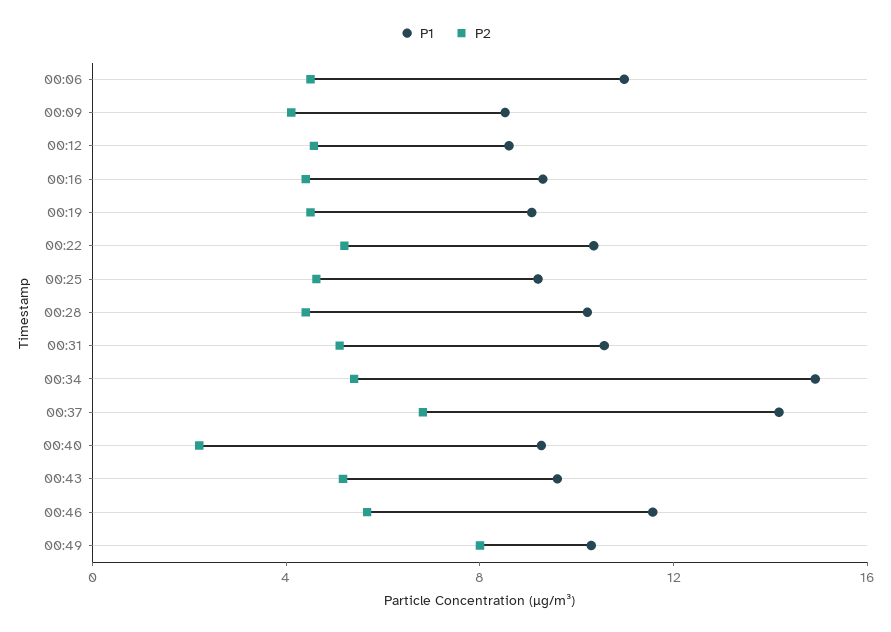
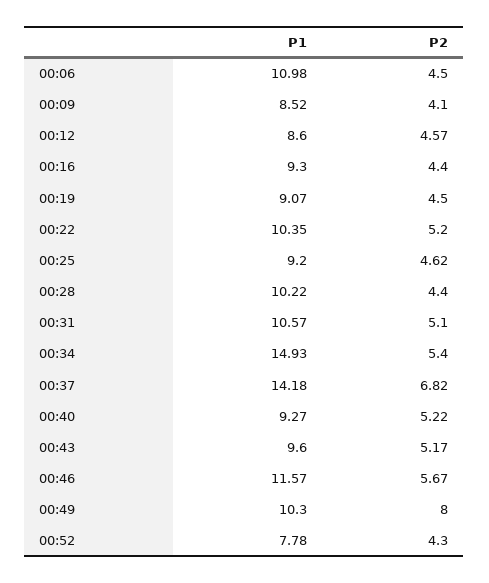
P2, 00:40: 2 -> 5.22
P1, 00:52: none -> 7.78
P2, 00:52: none -> 4.3

